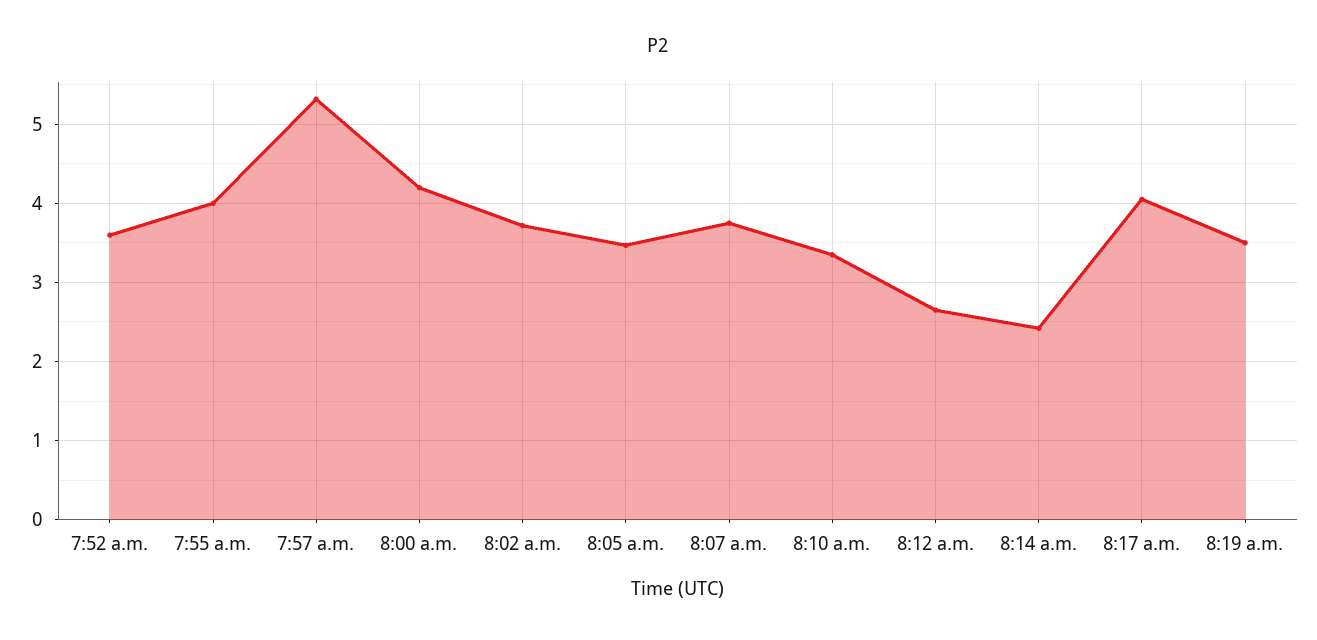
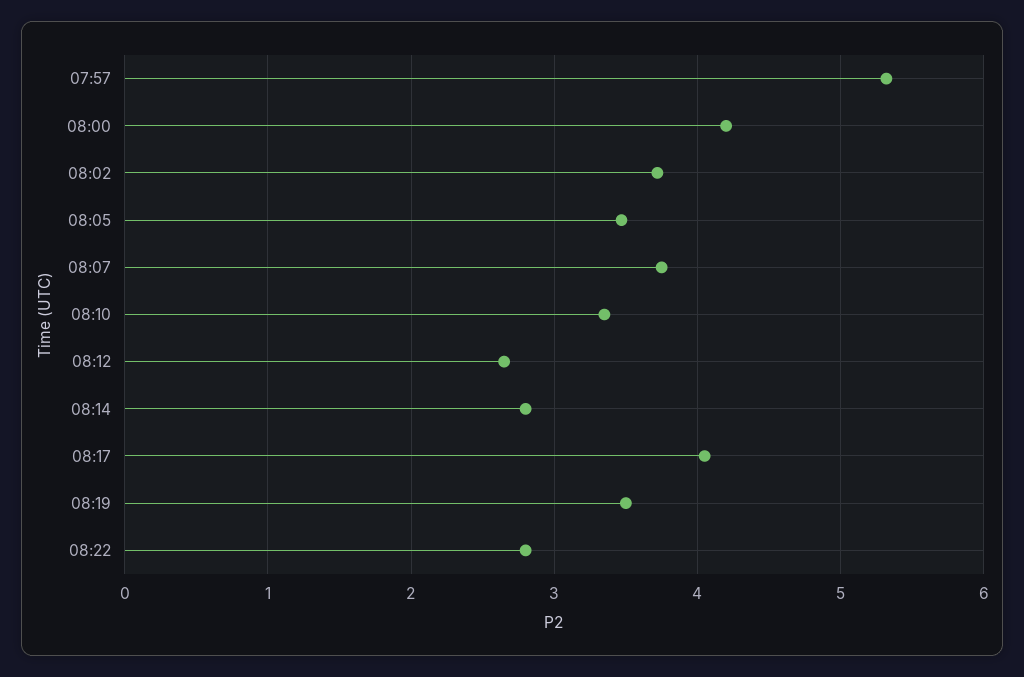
7:52 a.m.: 3.6 -> none
7:55 a.m.: 4 -> none
8:14 a.m.: 2.4 -> 2.8
08:22: none -> 2.8

